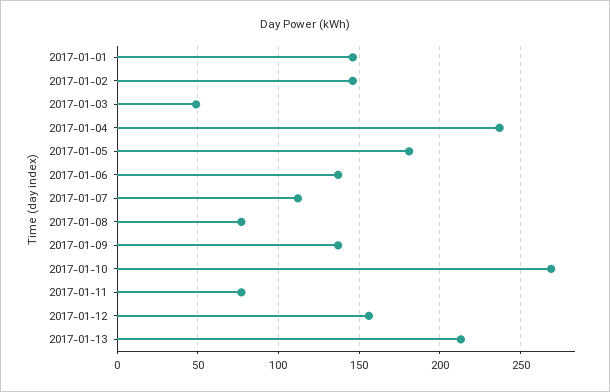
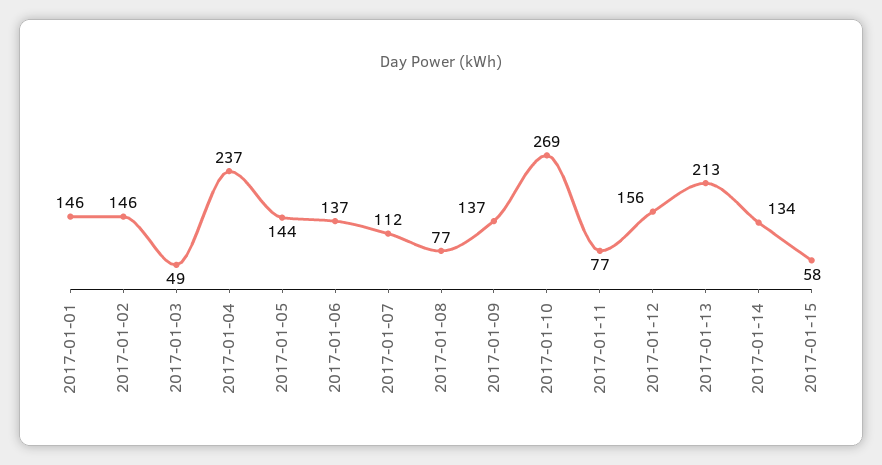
2017-01-05: 180 -> 144
2017-01-14: none -> 134
2017-01-15: none -> 58

